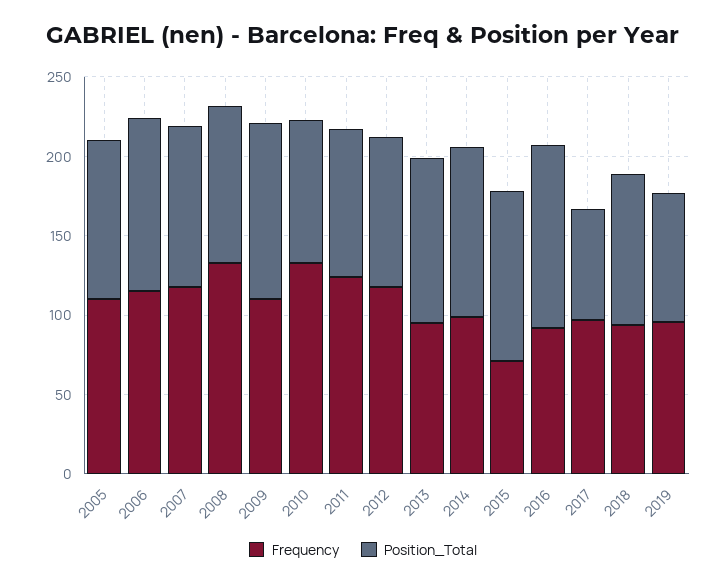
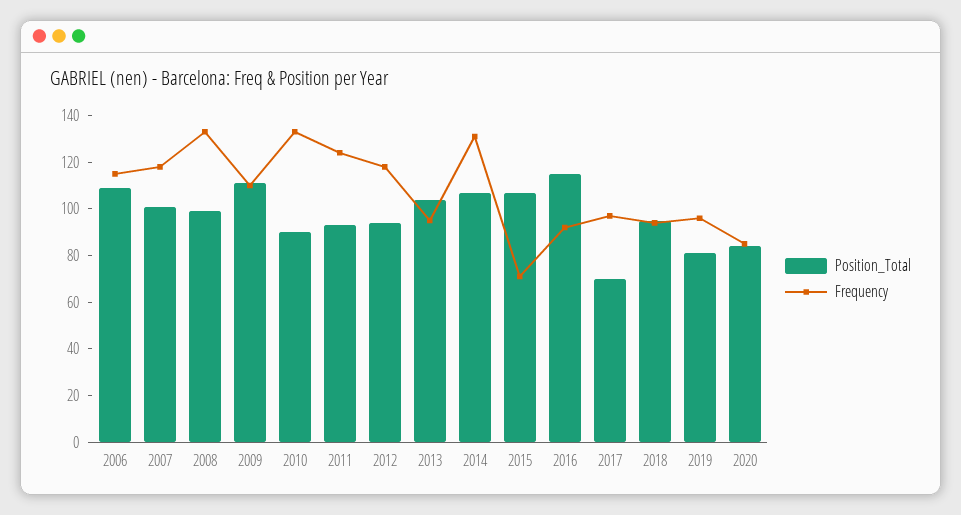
Frequency, 2005: 110 -> none
Position_Total, 2005: 100 -> none
Frequency, 2014: 100 -> 130
Position_Total, 2020: none -> 85
Frequency, 2020: none -> 85

